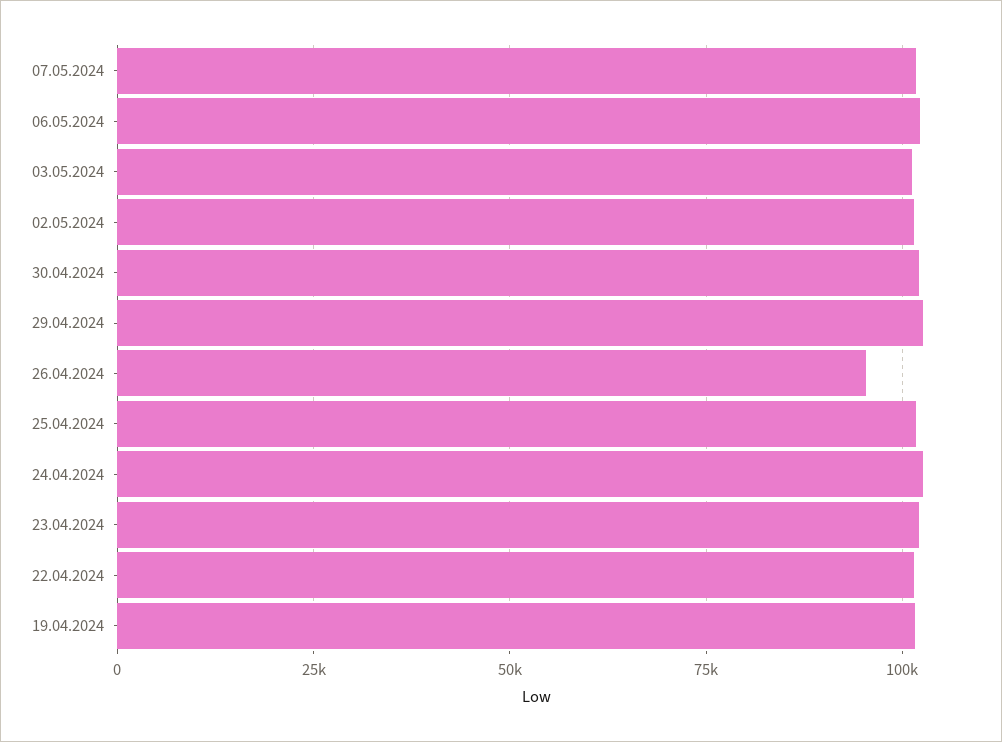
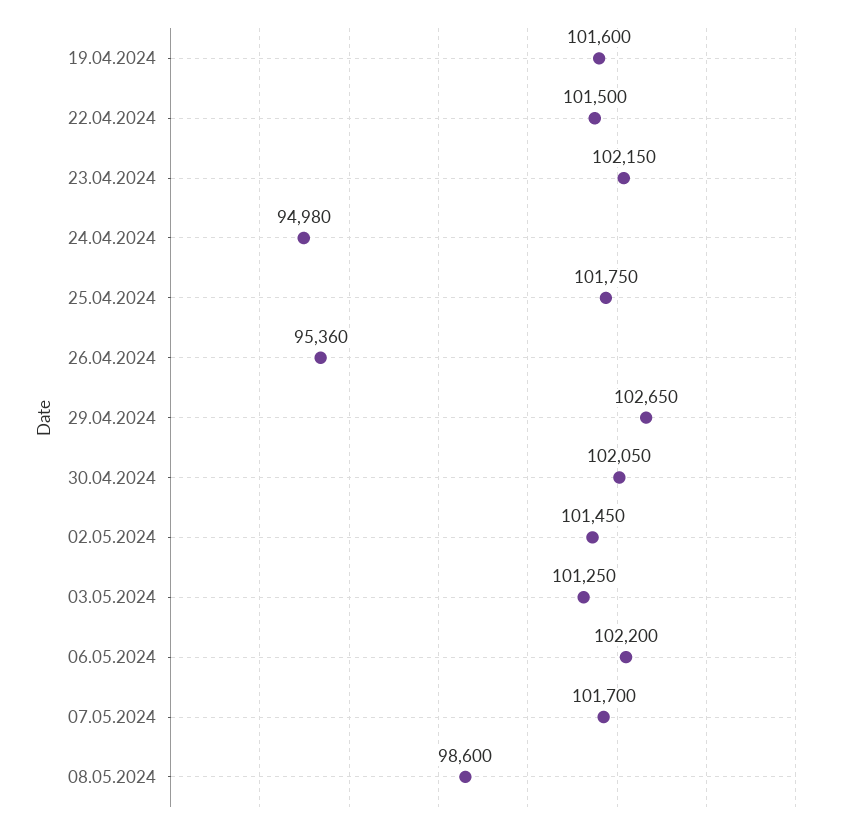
24.04.2024: 102500 -> 94980
08.05.2024: none -> 98600

